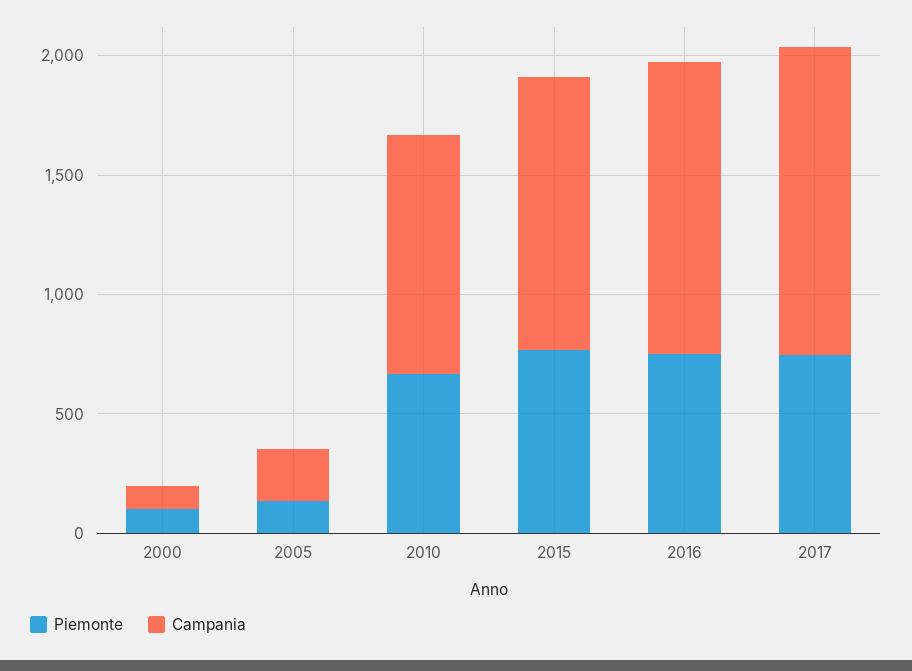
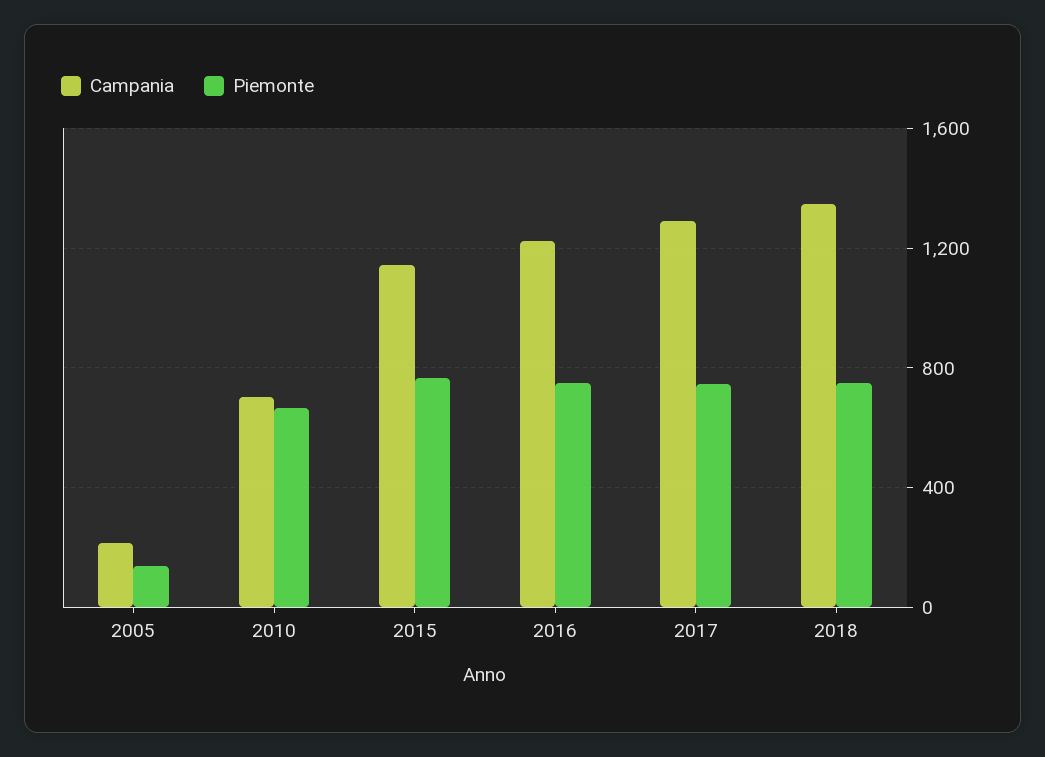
Piemonte, 2000: 100 -> none
Campania, 2000: 100 -> none
Campania, 2010: 1000 -> 700
Campania, 2018: none -> 1350
Piemonte, 2018: none -> 750

